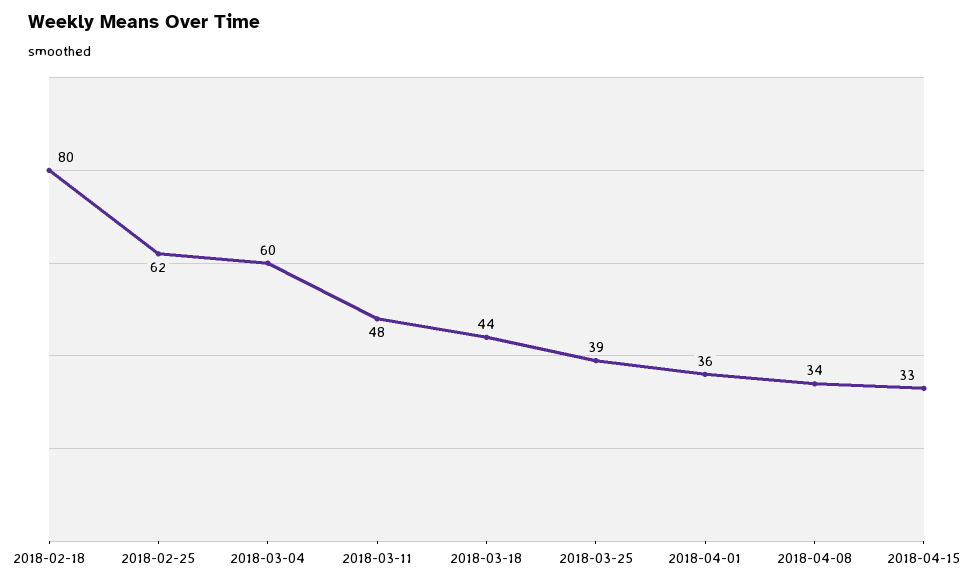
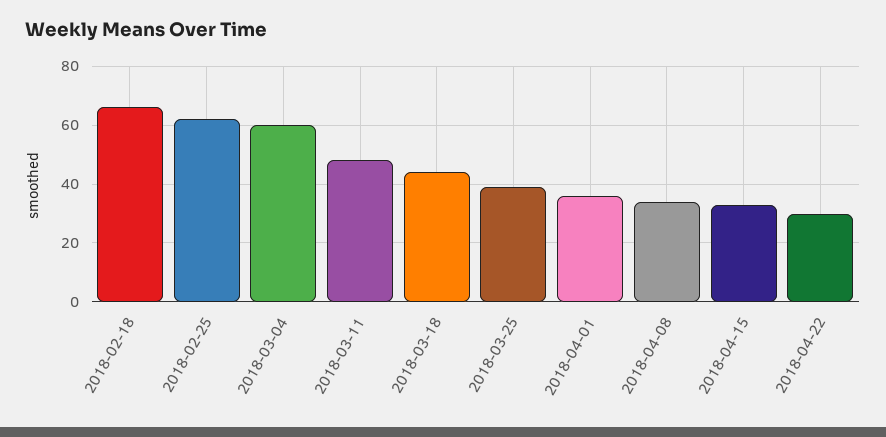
2018-02-18: 80 -> 65
2018-04-22: none -> 30

